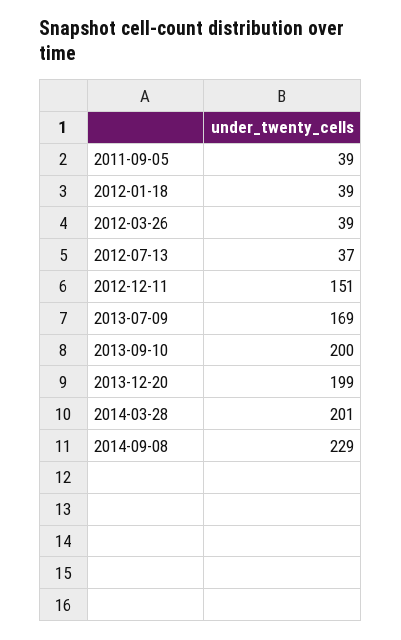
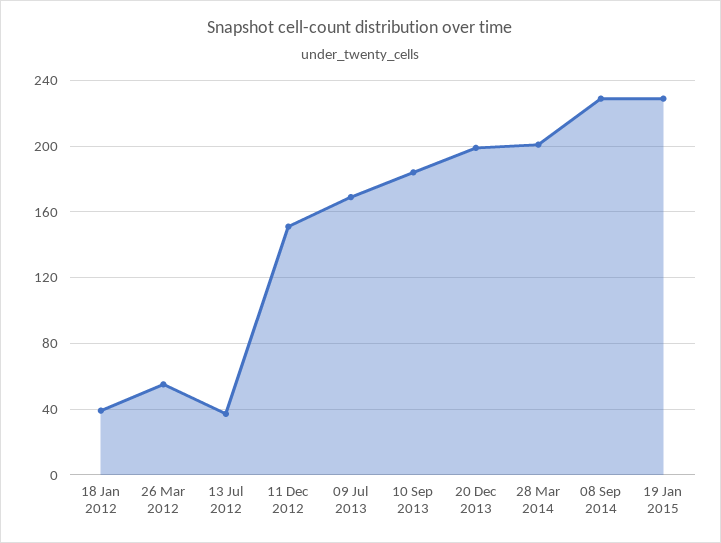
2011-09-05: 39 -> none
2012-03-26: 39 -> 55
2013-09-10: 200 -> 185
19 Jan 2015: none -> 230

